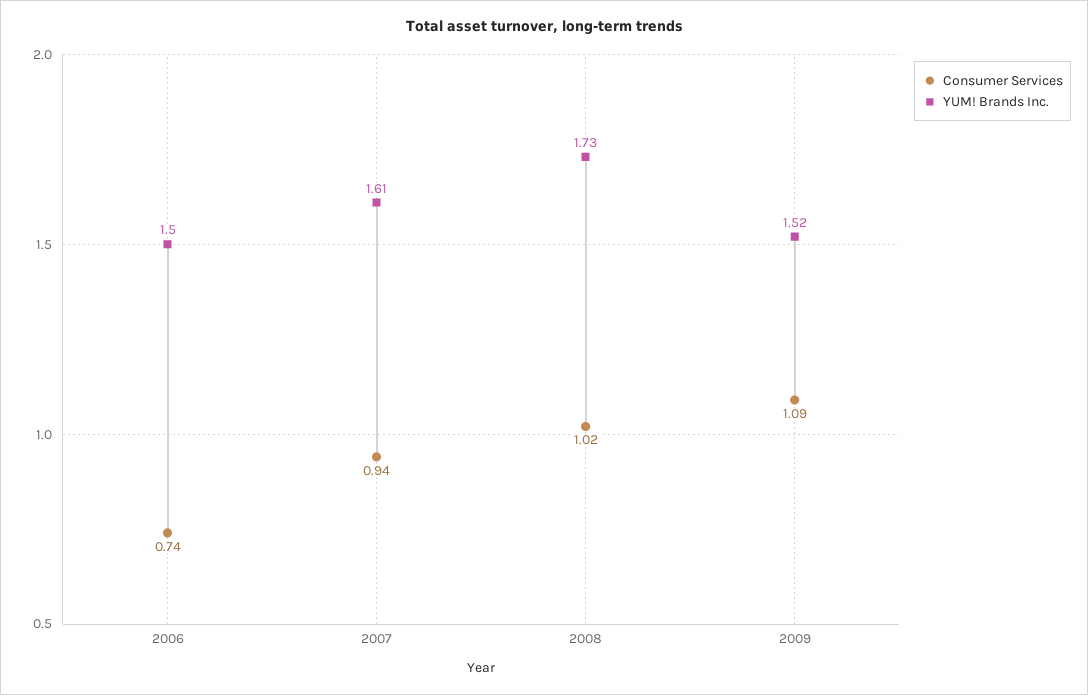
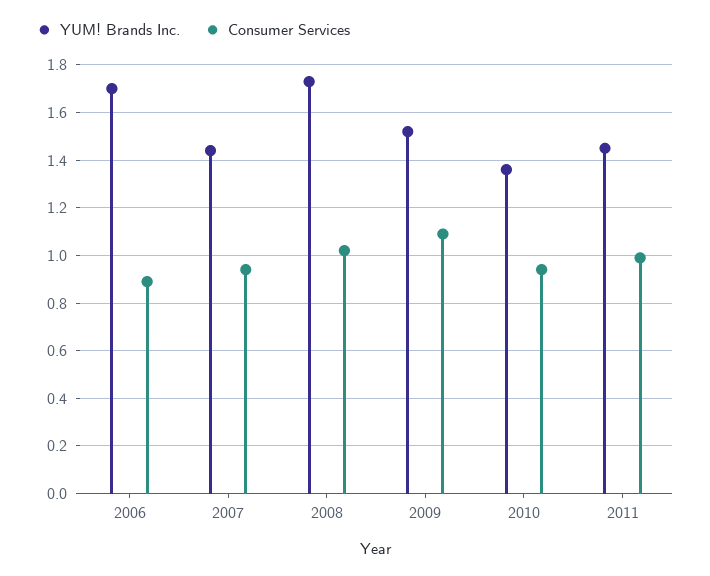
Consumer Services, 2006: 0.74 -> 0.9
YUM! Brands Inc., 2006: 1.5 -> 1.7
YUM! Brands Inc., 2007: 1.61 -> 1.45
YUM! Brands Inc., 2010: none -> 1.35
Consumer Services, 2010: none -> 0.95
YUM! Brands Inc., 2011: none -> 1.45
Consumer Services, 2011: none -> 1

